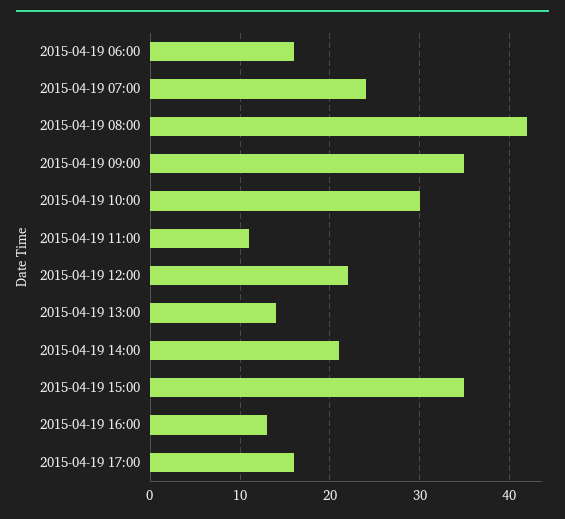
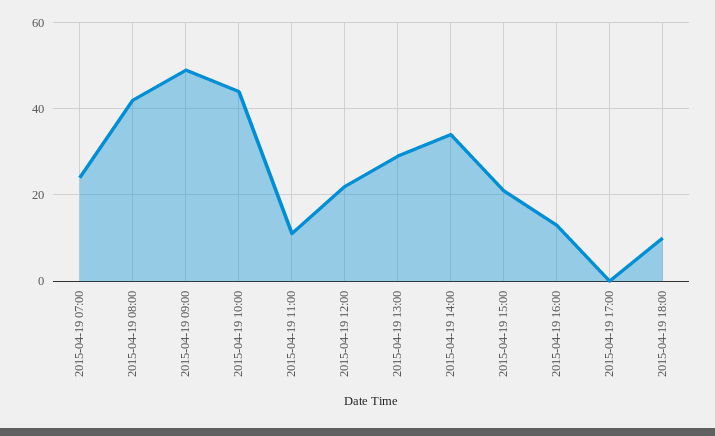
2015-04-19 06:00: 16 -> none
2015-04-19 09:00: 35 -> 50
2015-04-19 10:00: 30 -> 45
2015-04-19 13:00: 14 -> 30
2015-04-19 14:00: 21 -> 35
2015-04-19 15:00: 35 -> 20
2015-04-19 17:00: 16 -> 0
2015-04-19 18:00: none -> 10

